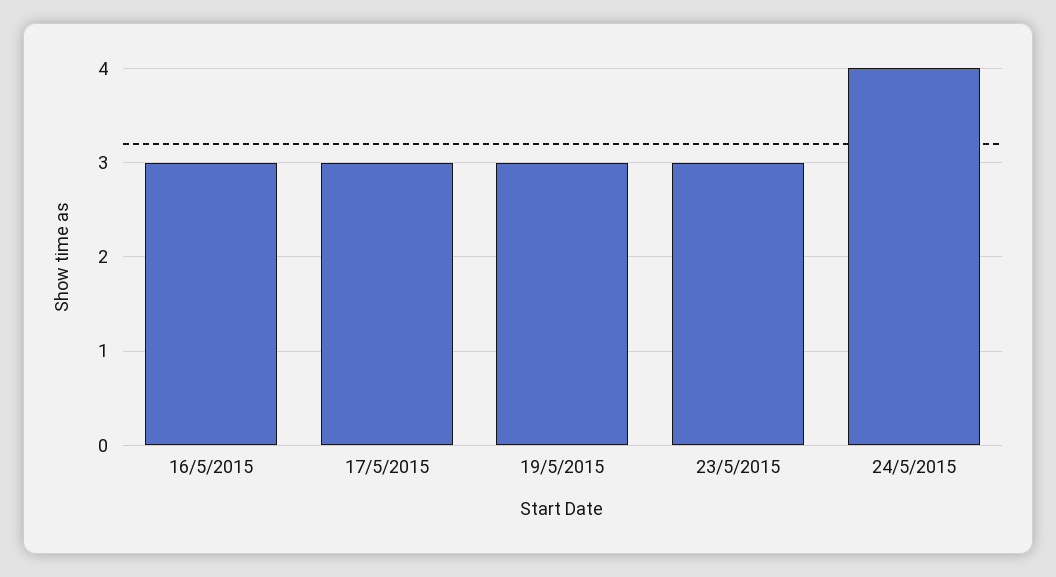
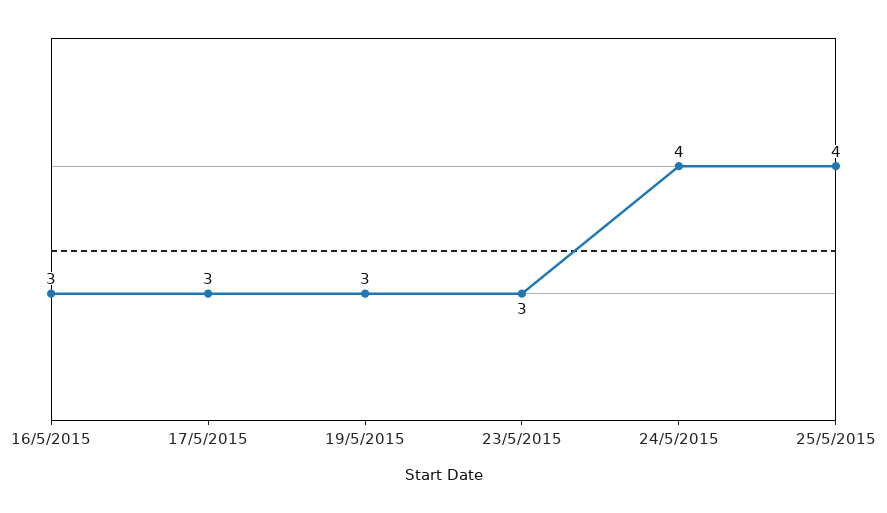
25/5/2015: none -> 4

